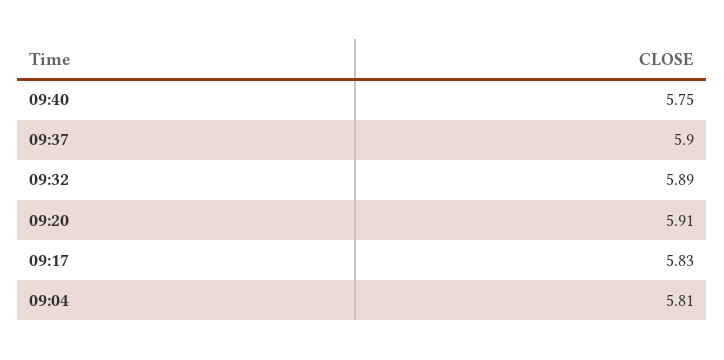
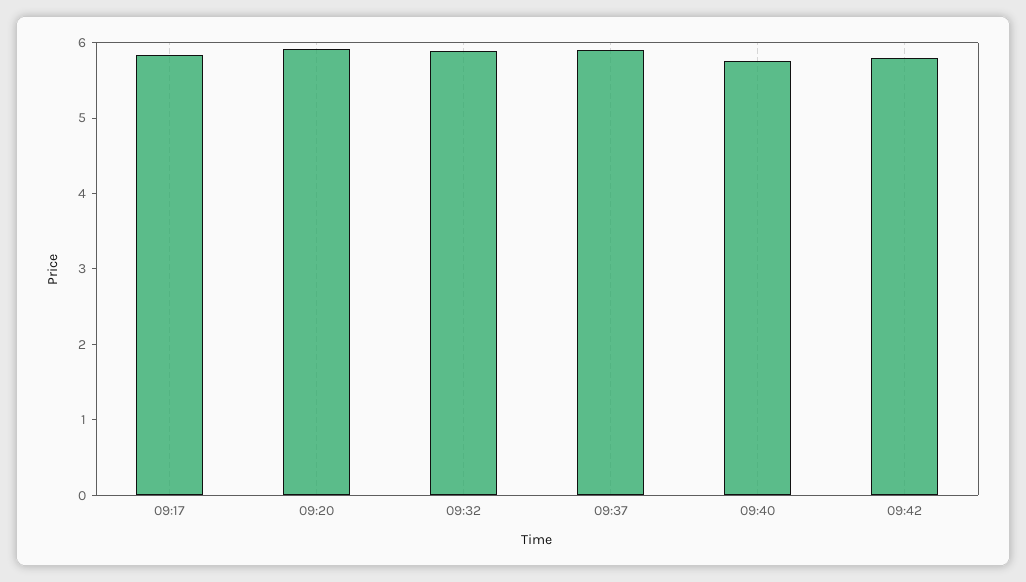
09:04: 5.81 -> none
09:42: none -> 5.8

